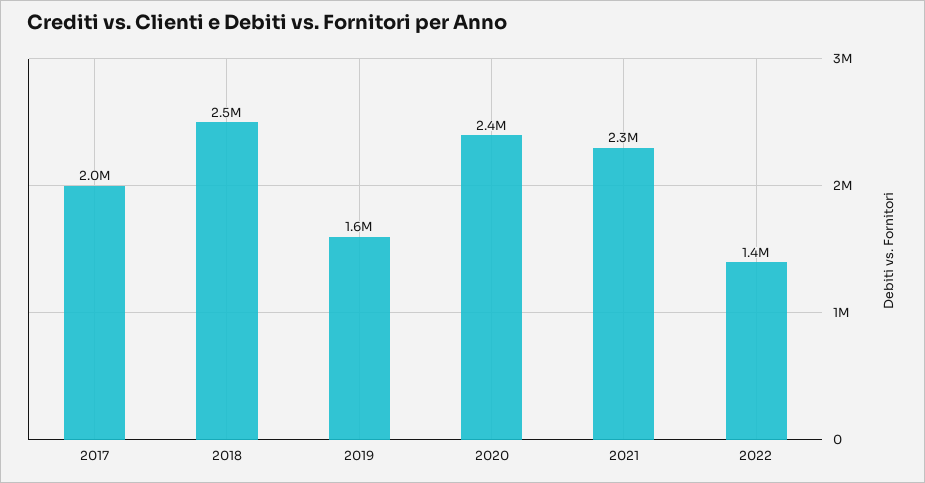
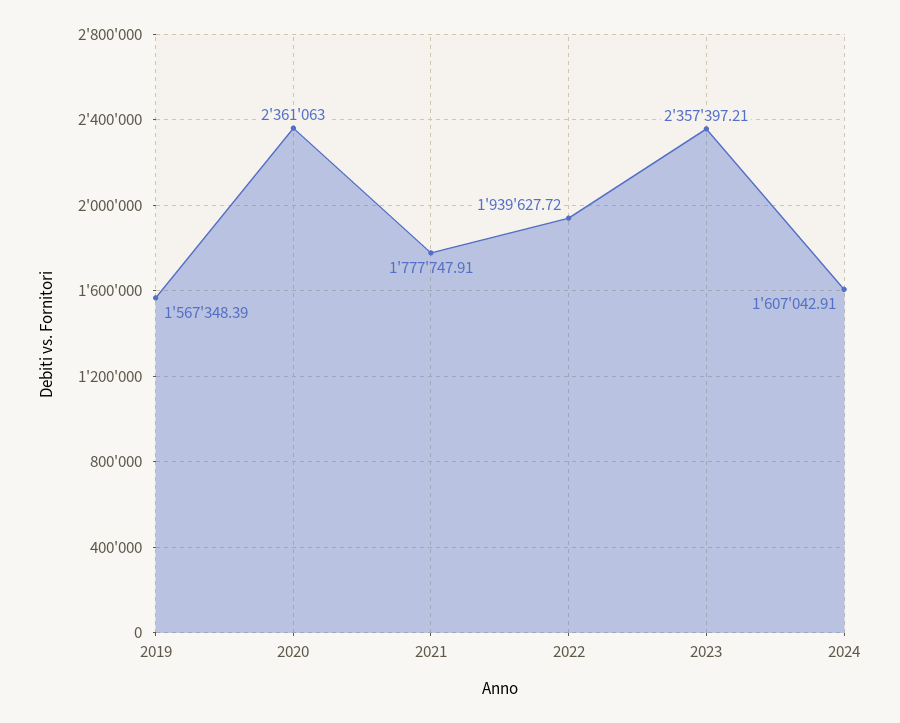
2017: 2000000 -> none
2018: 2500000 -> none
2021: 2300000 -> 1777747.91
2022: 1400000 -> 1939627.72
2023: none -> 2357397.21
2024: none -> 1607042.91

